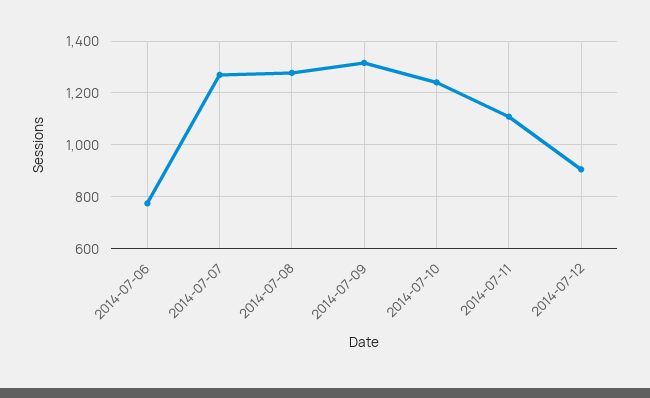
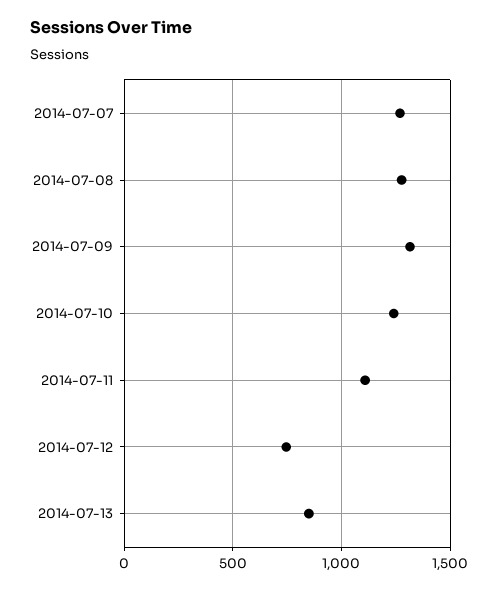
2014-07-06: 775 -> none
2014-07-12: 900 -> 750
2014-07-13: none -> 850

